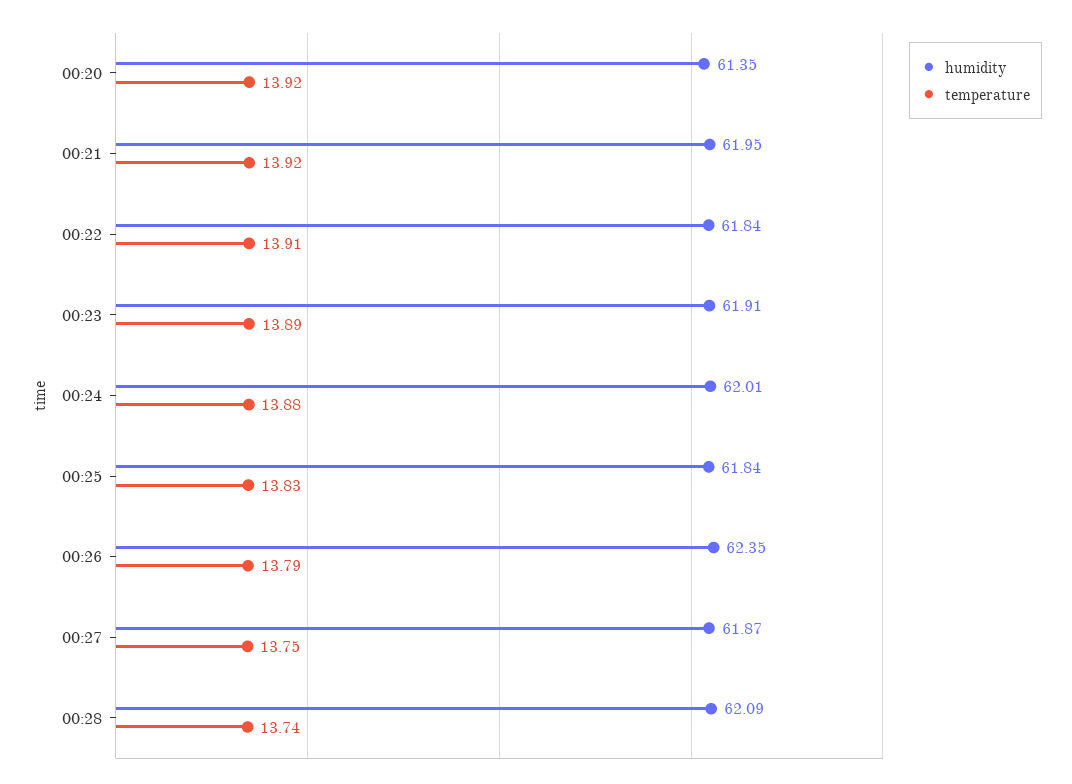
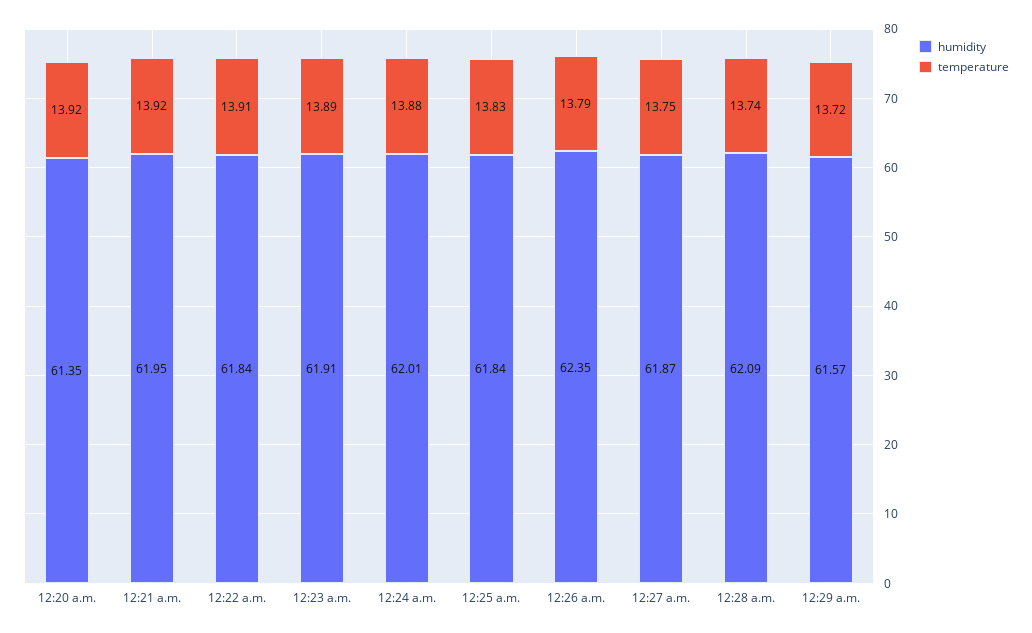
humidity, 12:29 a.m.: none -> 61.57
temperature, 12:29 a.m.: none -> 13.72

